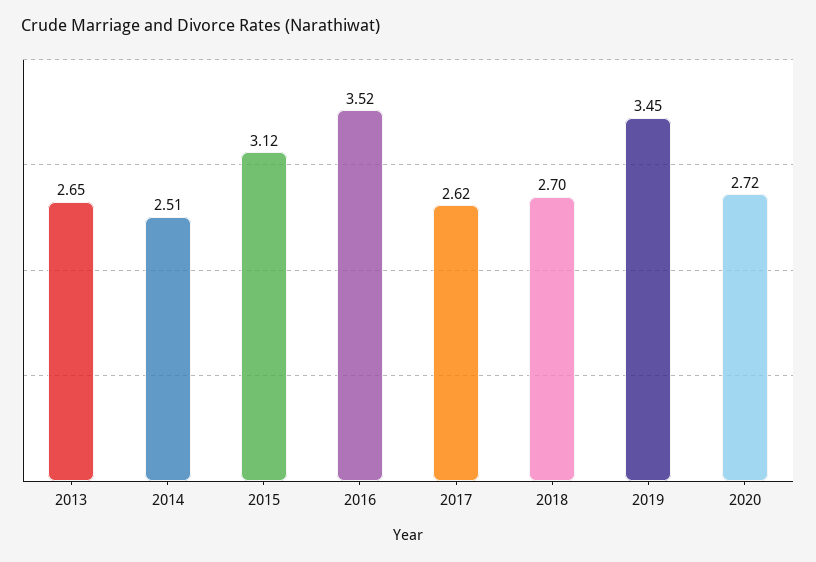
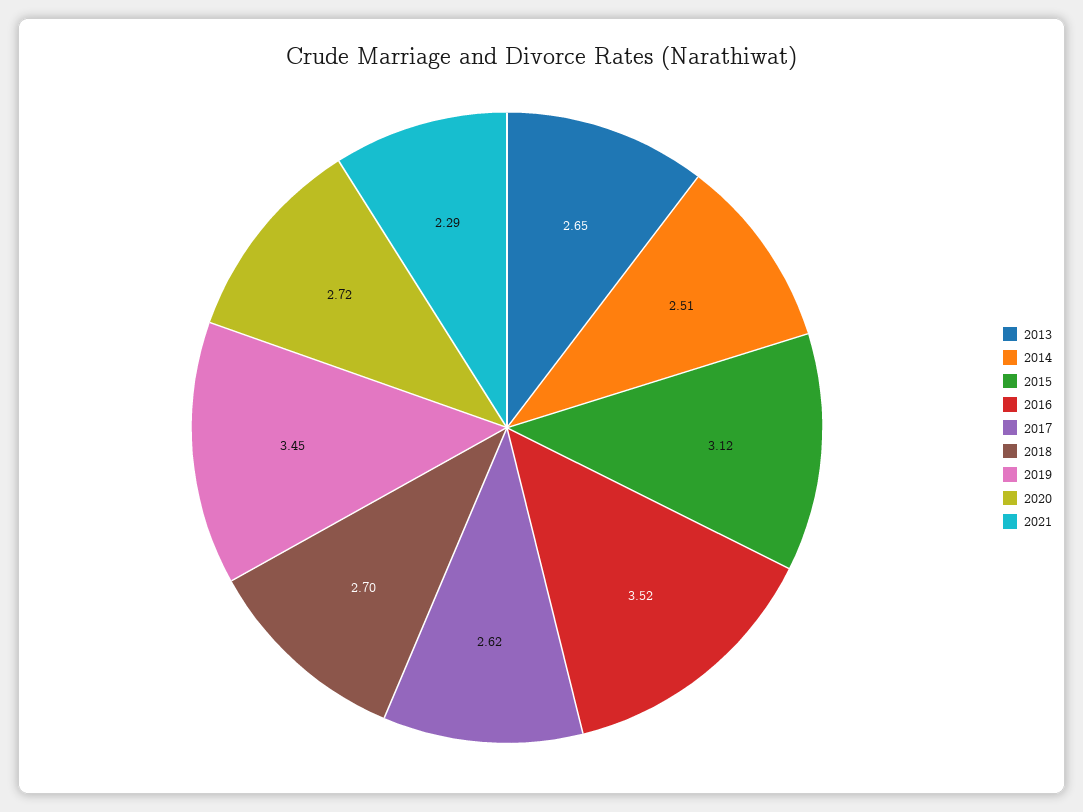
2021: none -> 2.29

